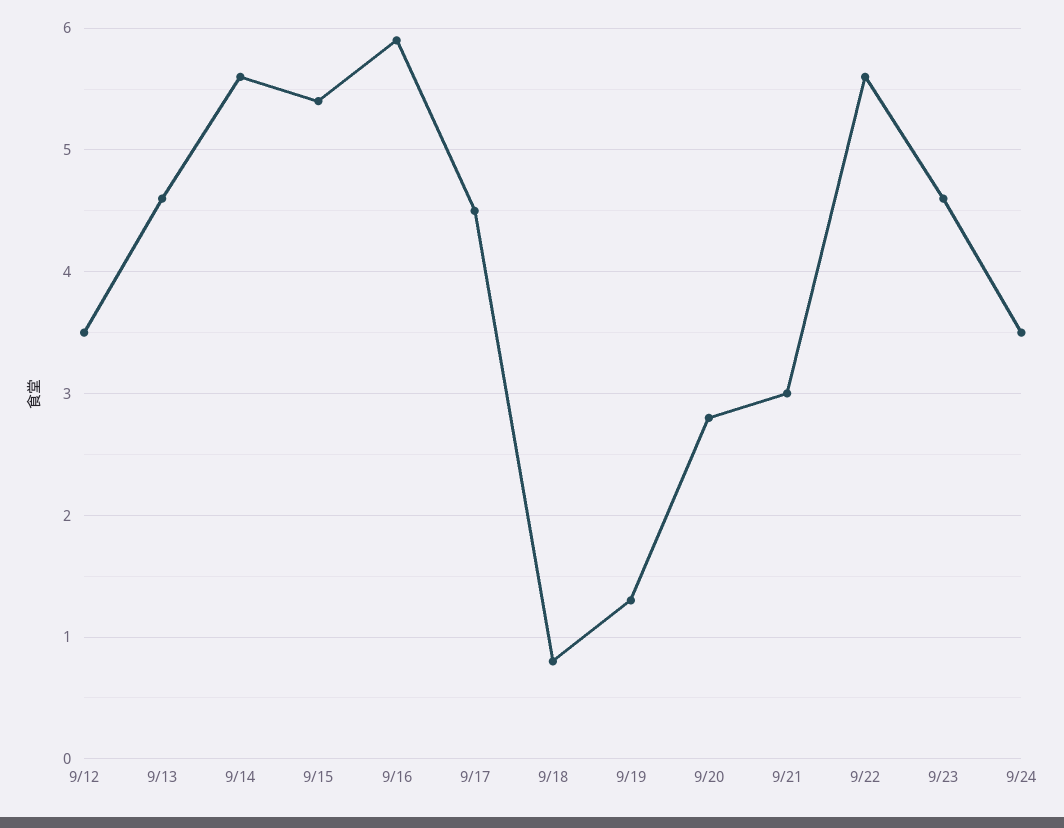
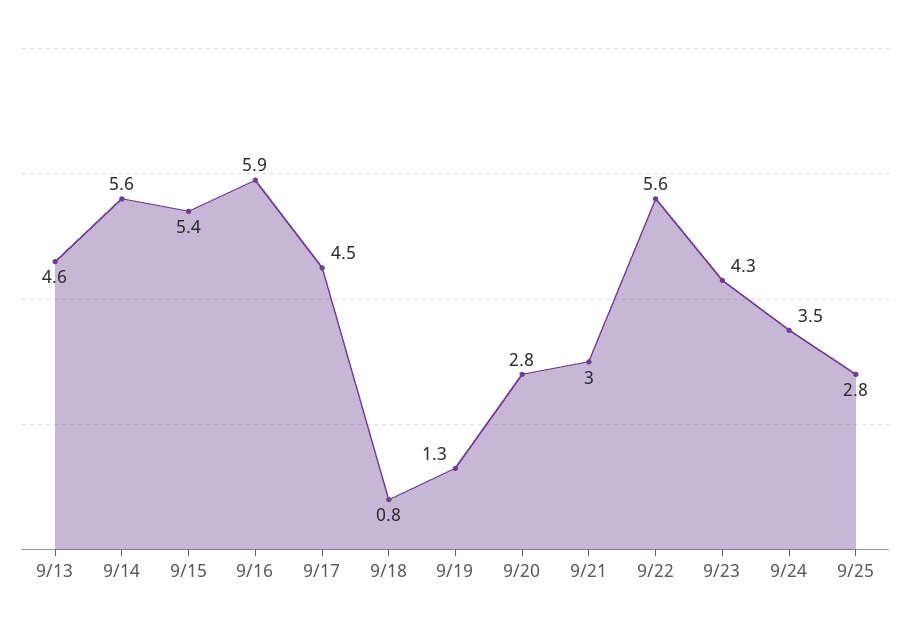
9/12: 3.5 -> none
9/23: 4.6 -> 4.3
9/25: none -> 2.8

